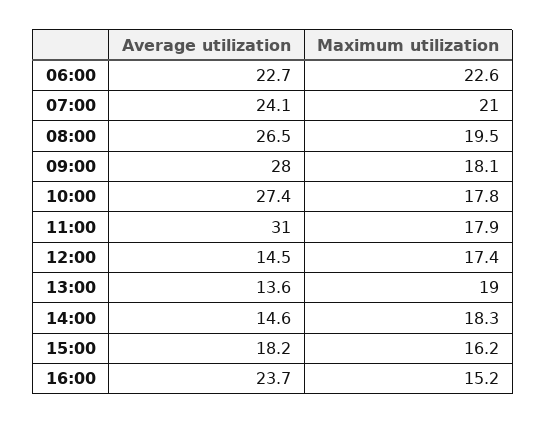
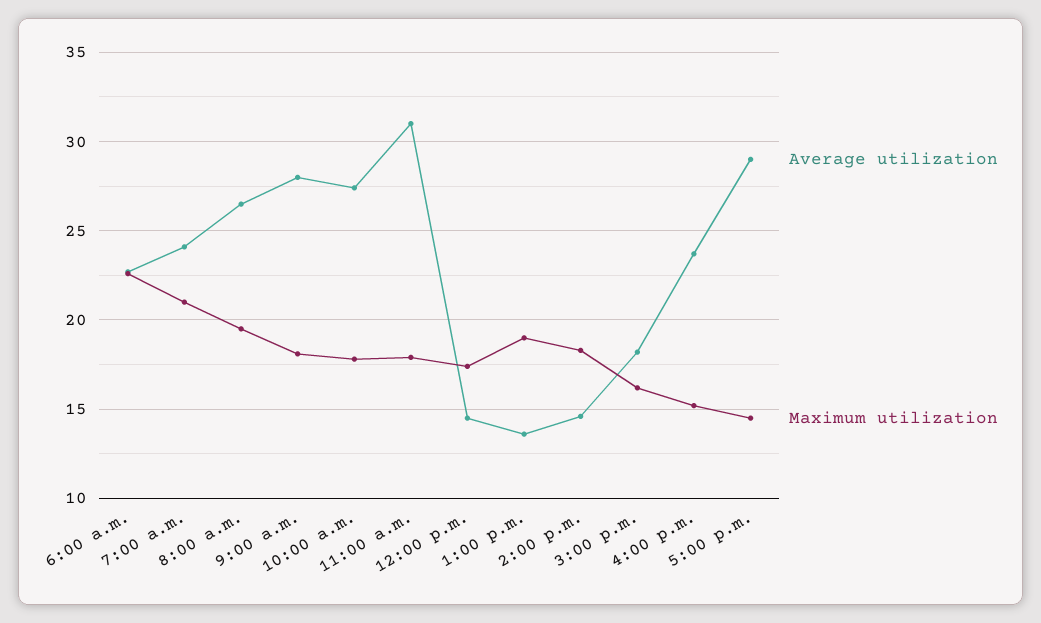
Average utilization, 5:00 p.m.: none -> 29
Maximum utilization, 5:00 p.m.: none -> 14.5

